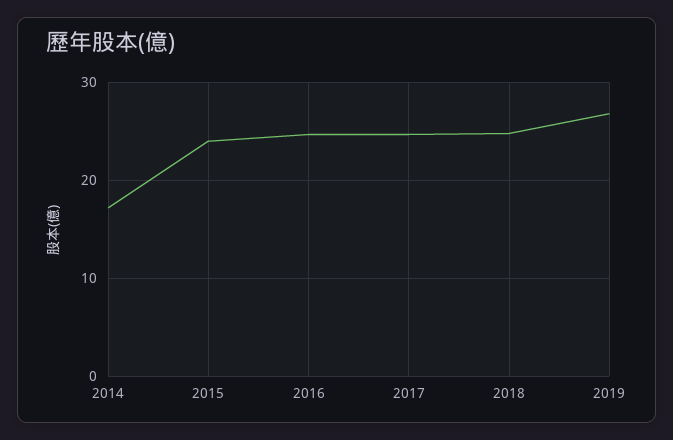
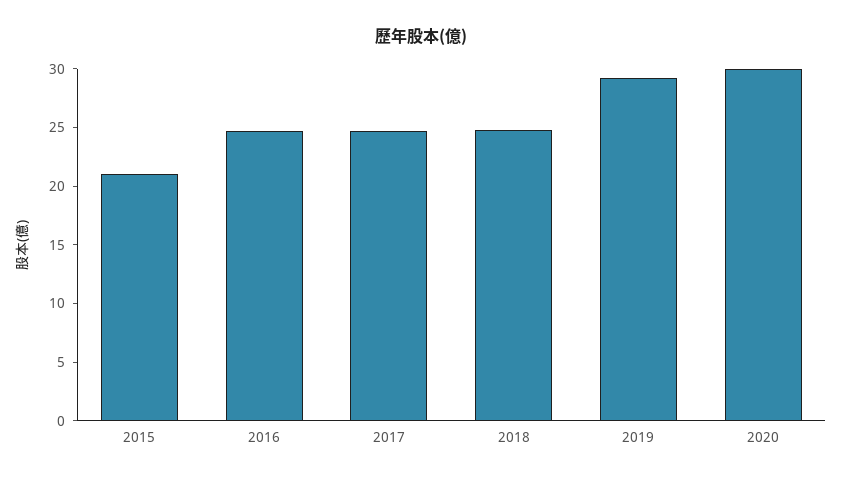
2014: 17 -> none
2015: 24 -> 21
2019: 27 -> 29
2020: none -> 30

